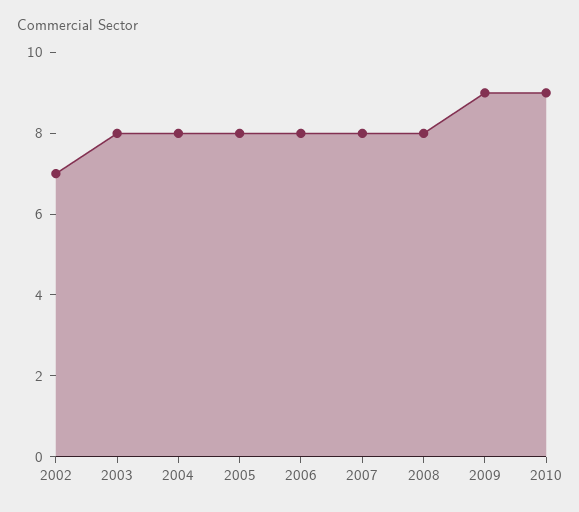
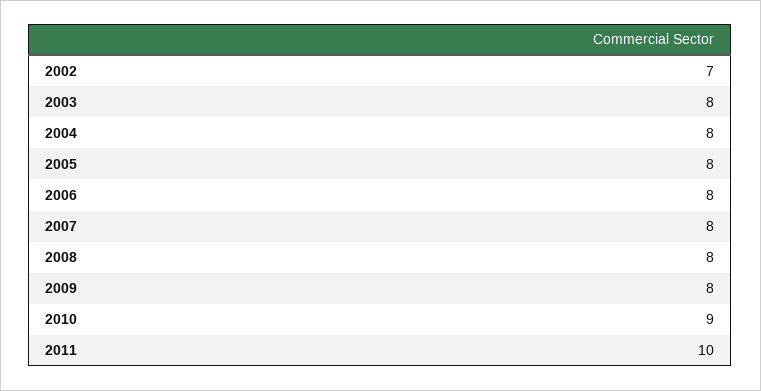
2009: 9 -> 8
2011: none -> 10

